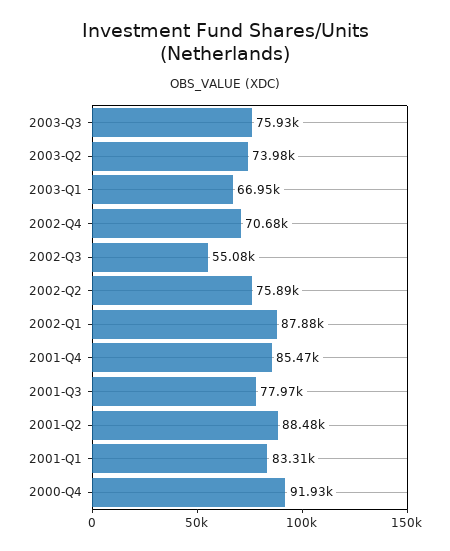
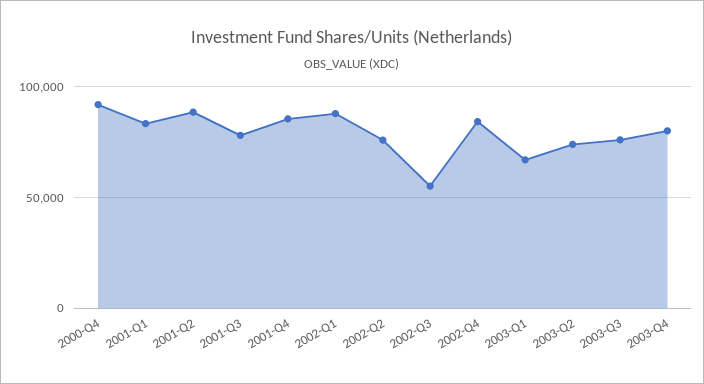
2002-Q4: 70680 -> 85000
2003-Q4: none -> 80000

